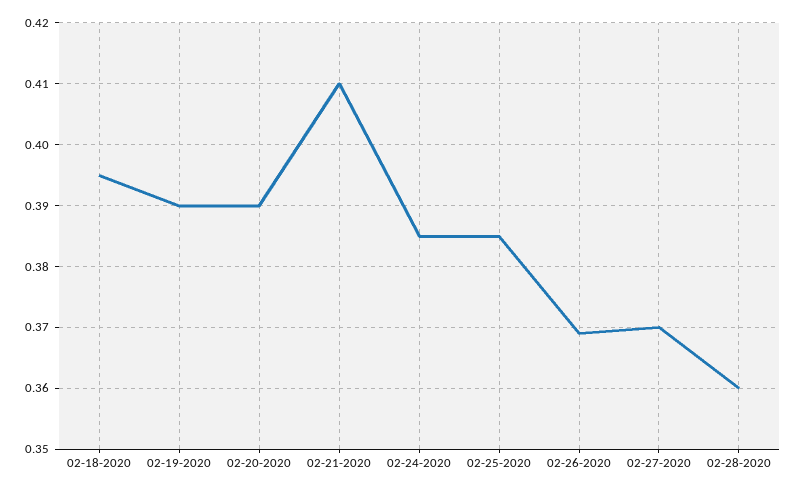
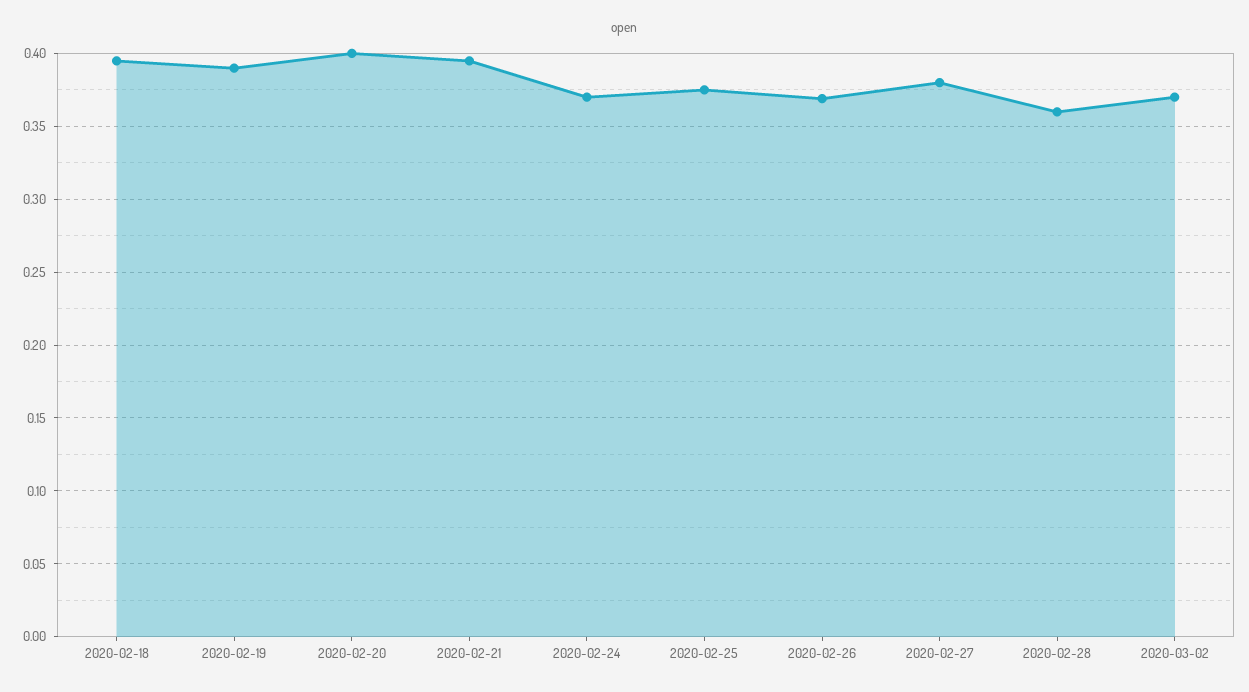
02-20-2020: 0.39 -> 0.4
02-21-2020: 0.41 -> 0.395
02-24-2020: 0.385 -> 0.37
02-25-2020: 0.385 -> 0.375
02-27-2020: 0.37 -> 0.38
2020-03-02: none -> 0.37

